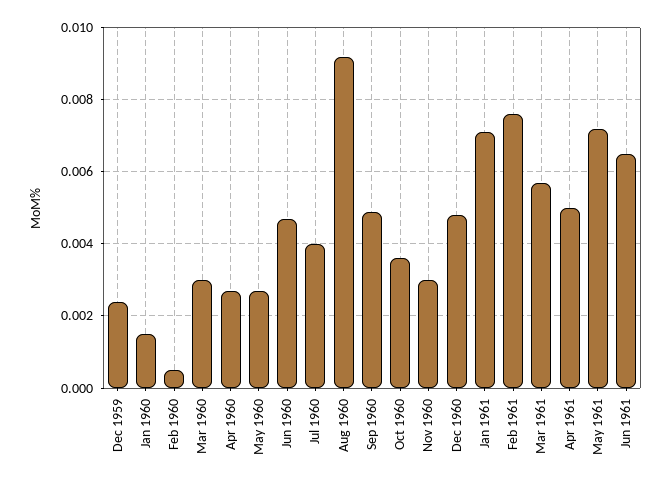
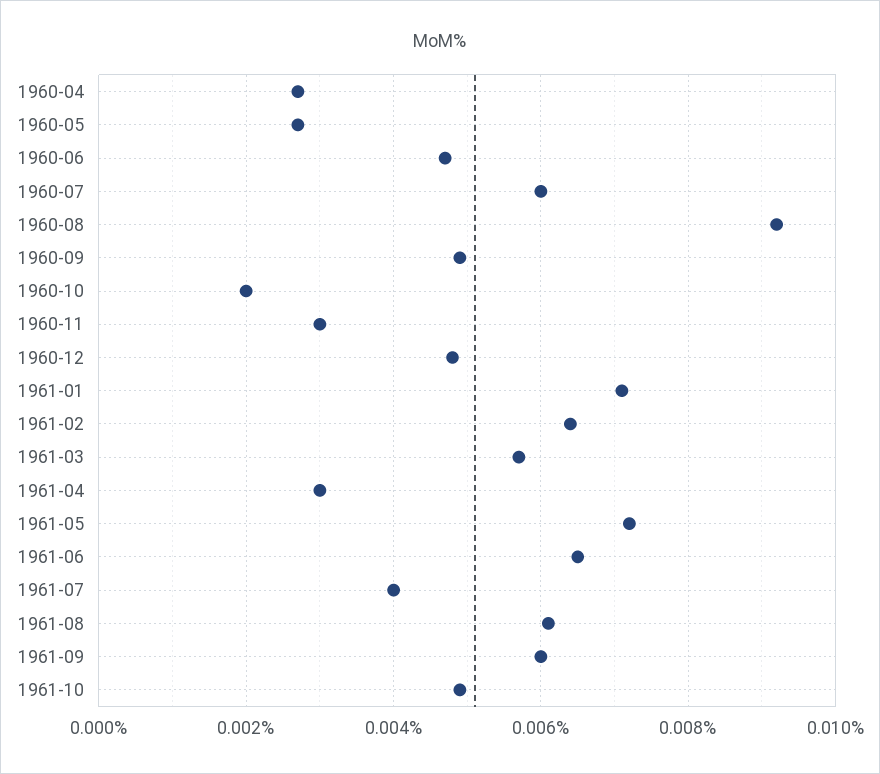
Dec 1959: 0.0025 -> none
Jan 1960: 0.0015 -> none
Feb 1960: 0.0005 -> none
Mar 1960: 0.003 -> none
Jul 1960: 0.004 -> 0.006
Oct 1960: 0.0035 -> 0.002
Feb 1961: 0.0075 -> 0.0065
Apr 1961: 0.005 -> 0.003
1961-07: none -> 0.004
1961-08: none -> 0.006
1961-09: none -> 0.006
1961-10: none -> 0.005

